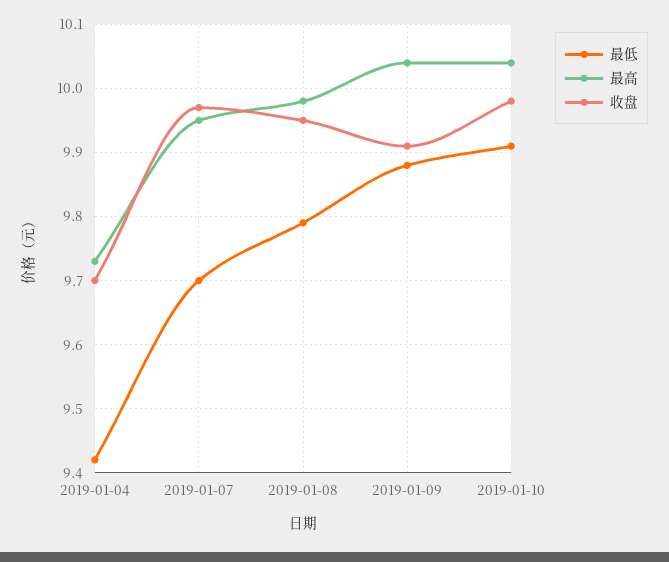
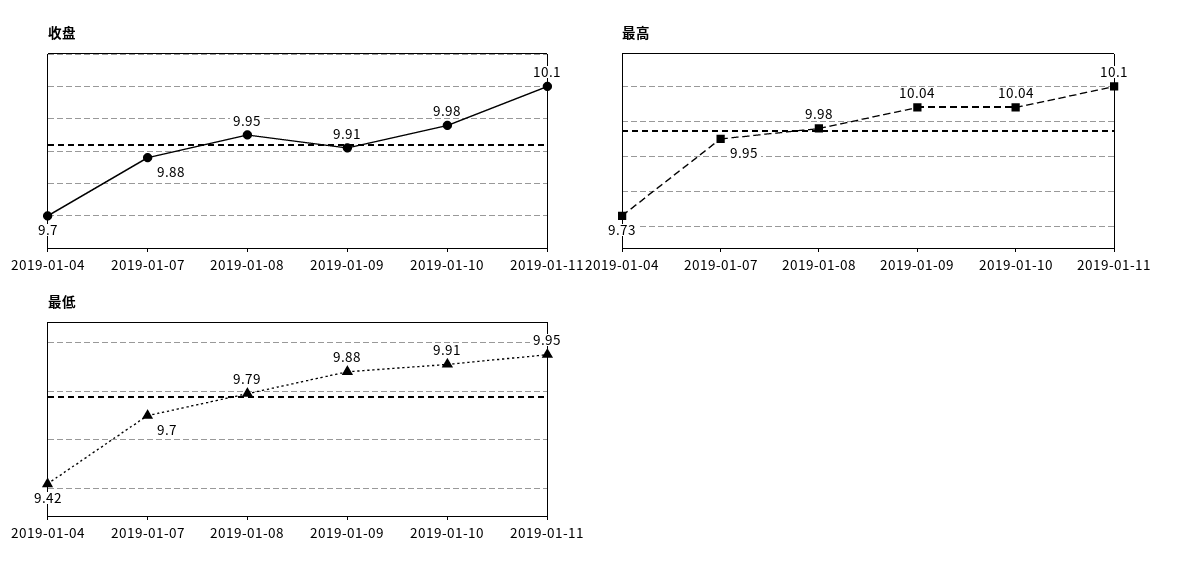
收盘, 2019-01-07: 9.97 -> 9.88
收盘, 2019-01-11: none -> 10.1
最高, 2019-01-11: none -> 10.1
最低, 2019-01-11: none -> 9.95

